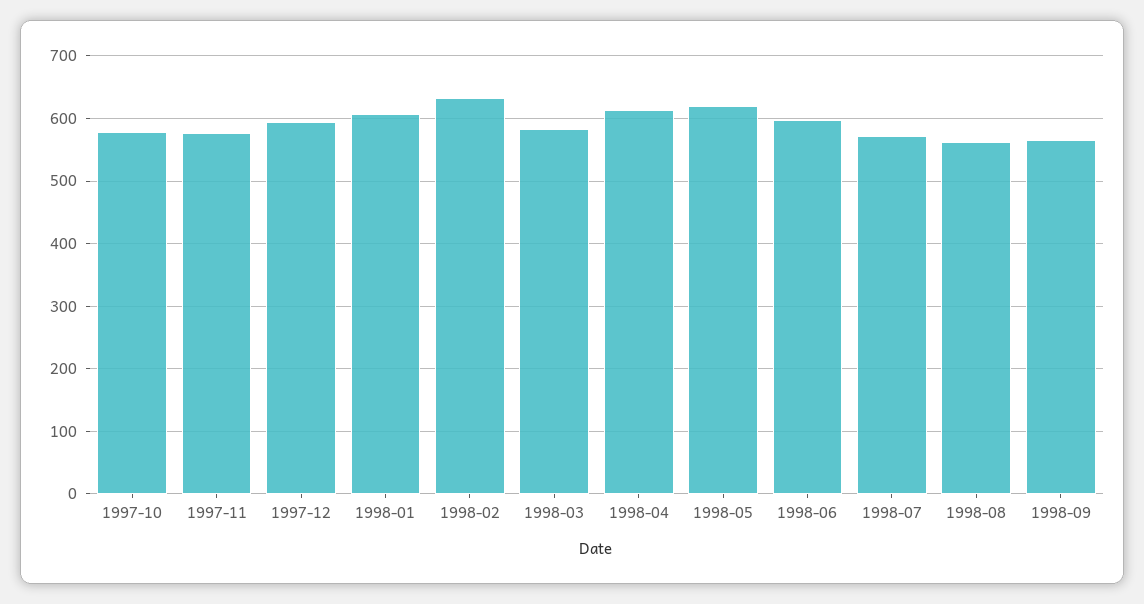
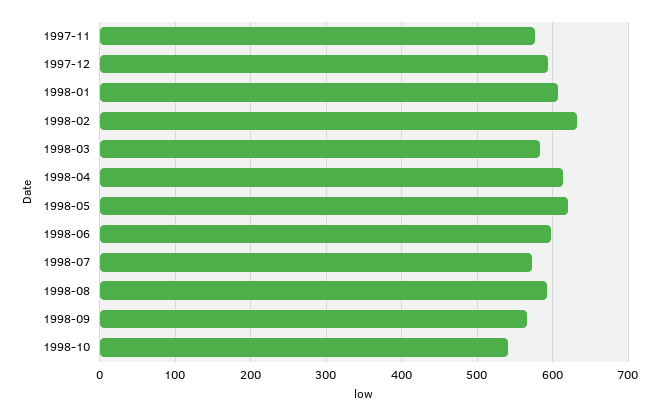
1997-10: 580 -> none
1998-08: 560 -> 590
1998-10: none -> 540

